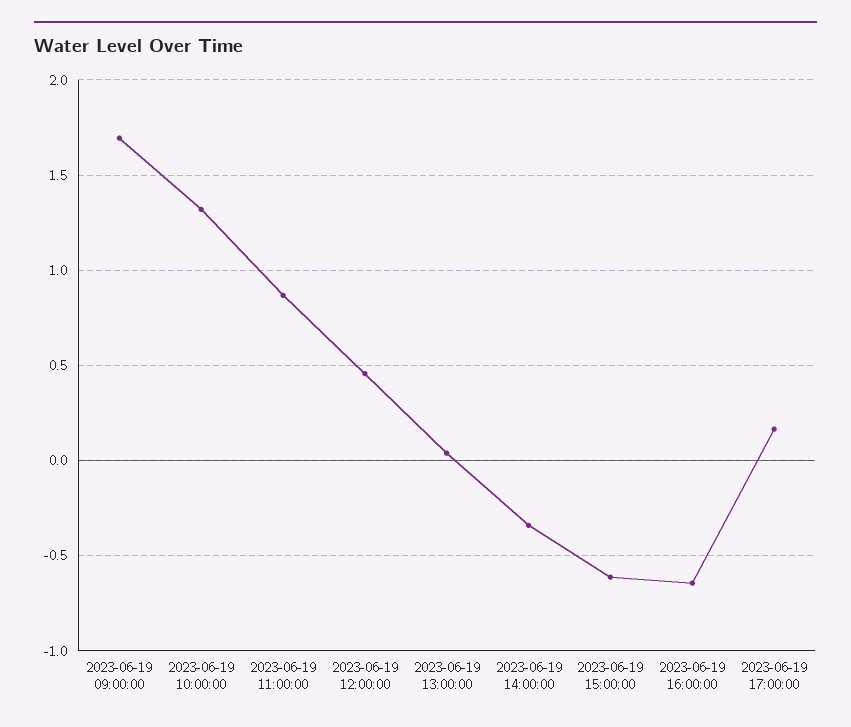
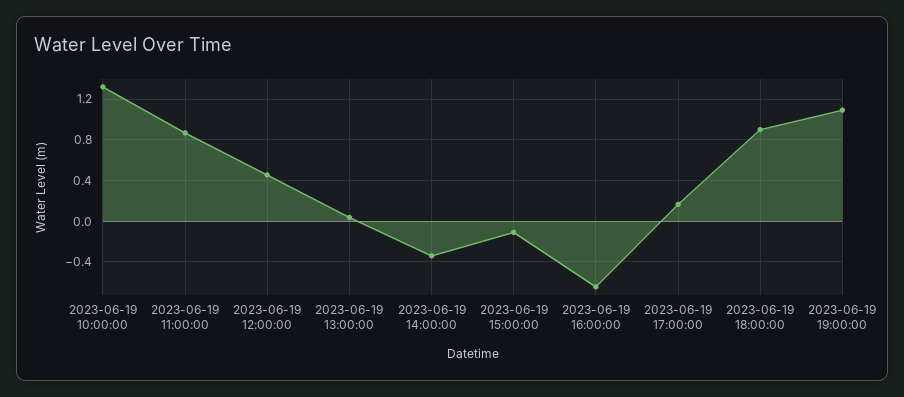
2023-06-19 09:00:00: 1.7 -> none
2023-06-19 15:00:00: -0.6 -> -0.1
2023-06-19 18:00:00: none -> 0.9
2023-06-19 19:00:00: none -> 1.1

